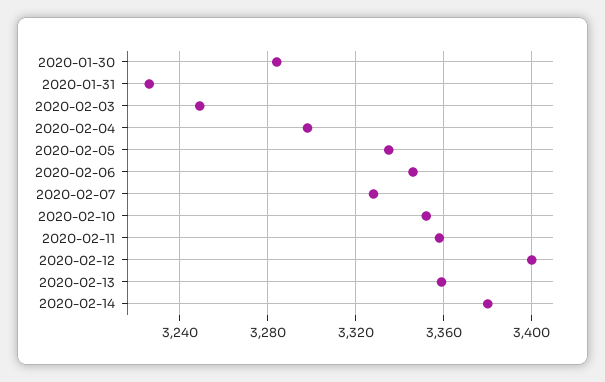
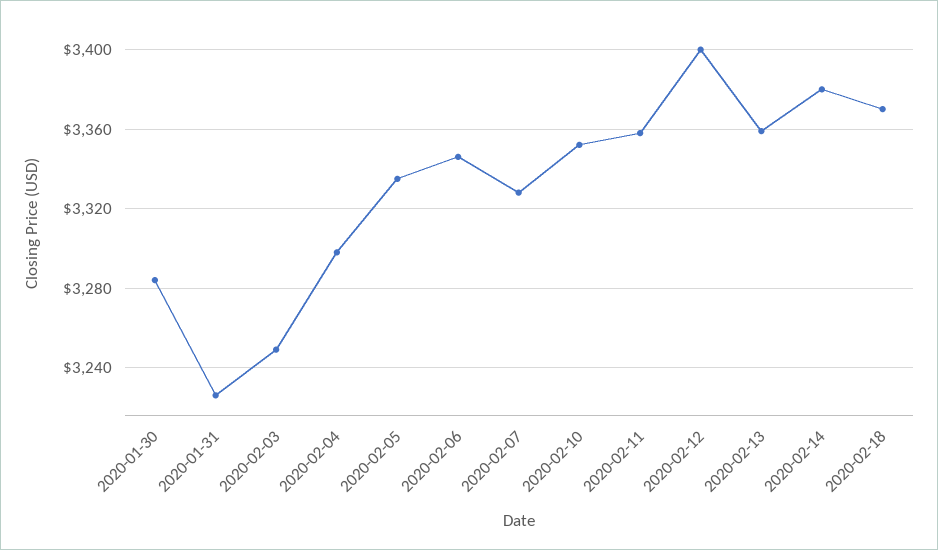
2020-02-18: none -> 3370

